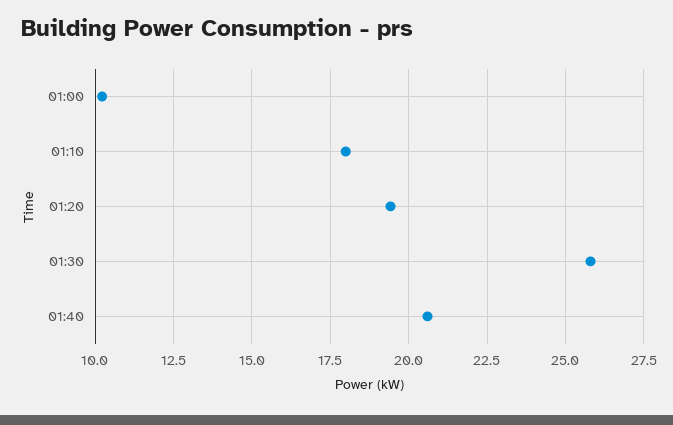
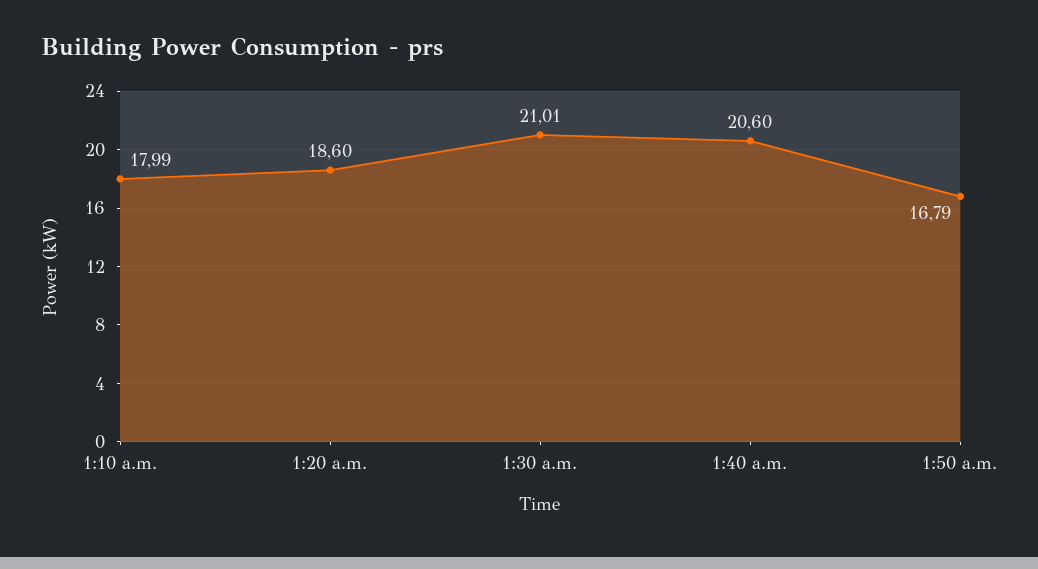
01:00: 10.25 -> none
01:20: 19.5 -> 18.6
01:30: 25.75 -> 21.01
1:50 a.m.: none -> 16.79

